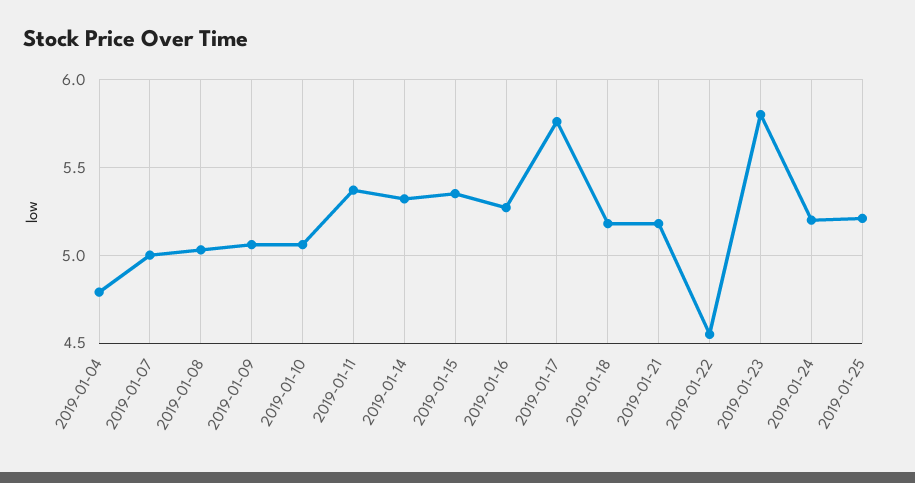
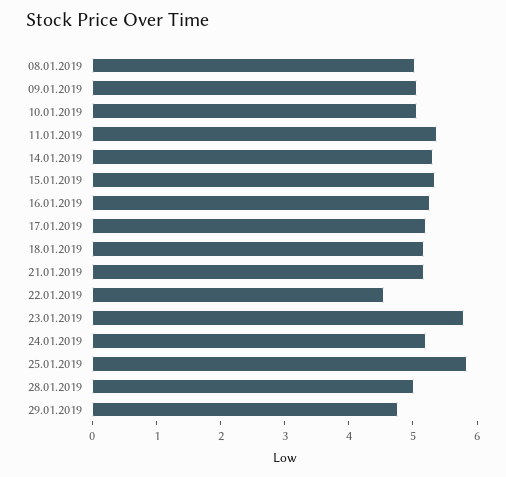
2019-01-04: 4.8 -> none
2019-01-07: 5 -> none
2019-01-17: 5.75 -> 5.2
2019-01-25: 5.2 -> 5.8
28.01.2019: none -> 5
29.01.2019: none -> 4.8

